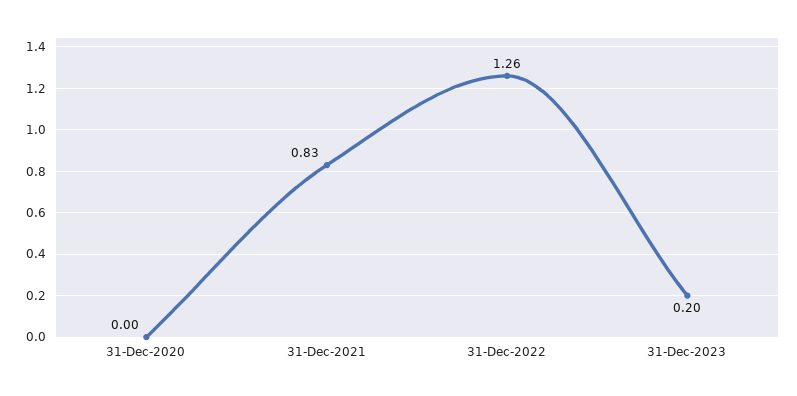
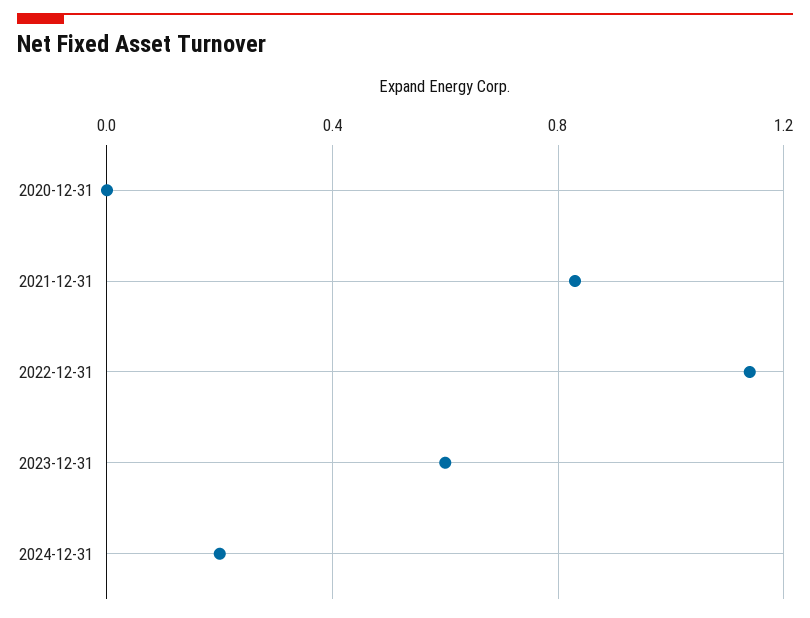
31-Dec-2022: 1.26 -> 1.15
31-Dec-2023: 0.2 -> 0.6
2024-12-31: none -> 0.2

